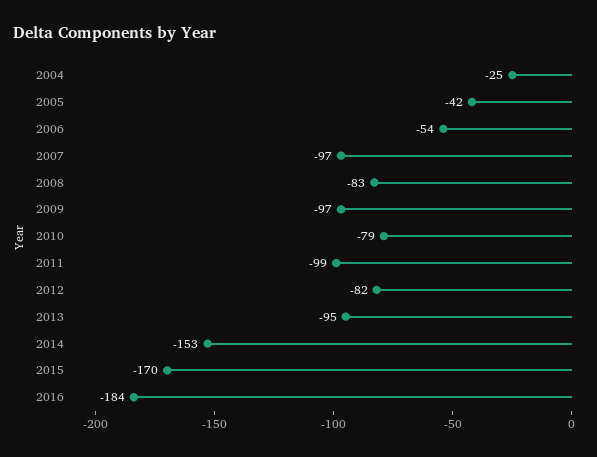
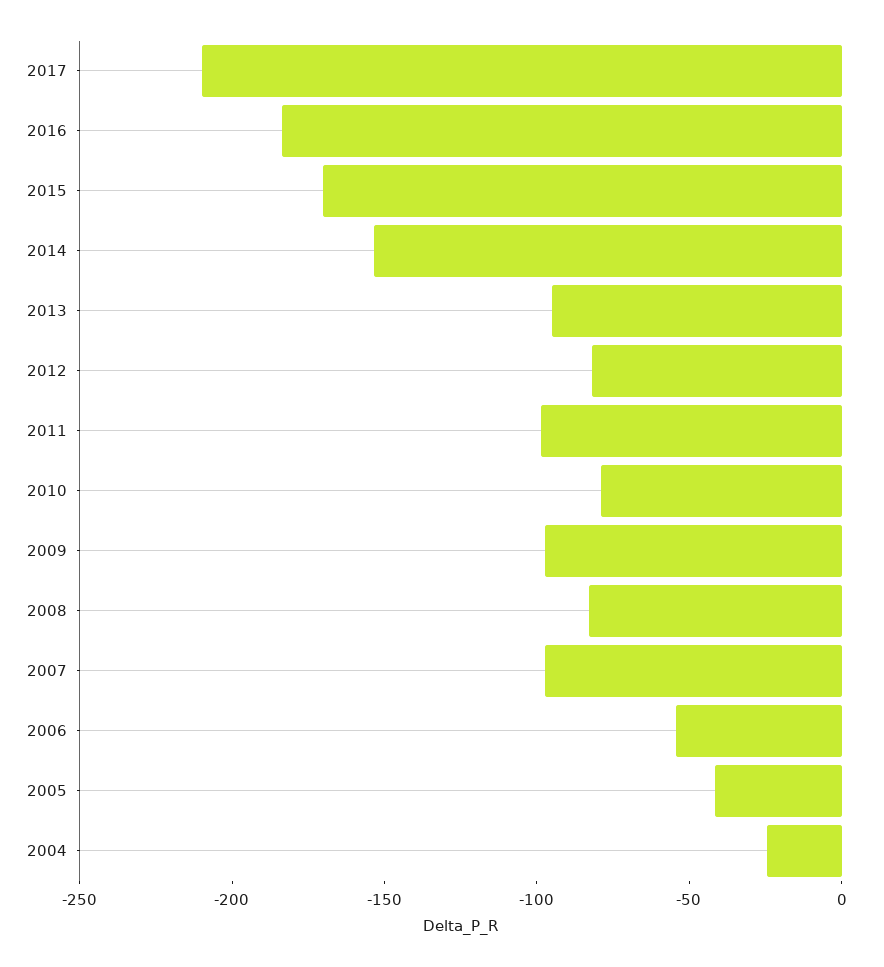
2017: none -> -210

